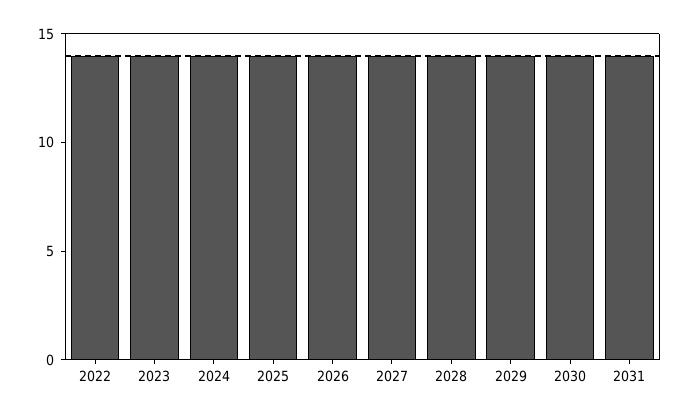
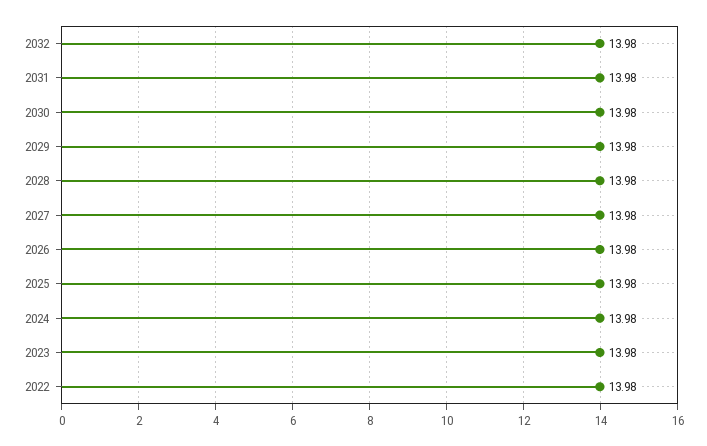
2032: none -> 13.98

